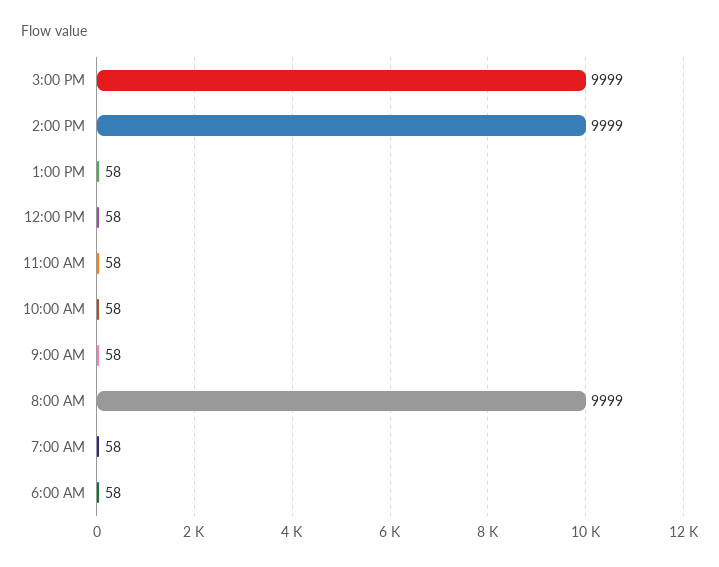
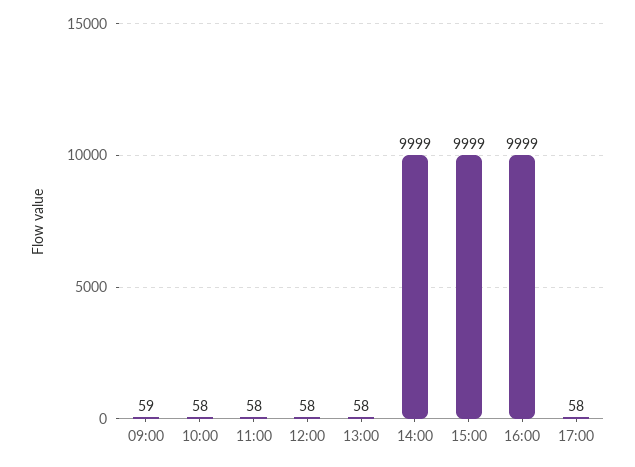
9:00 AM: 58 -> 59
8:00 AM: 9999 -> none
7:00 AM: 58 -> none
6:00 AM: 58 -> none
16:00: none -> 9999
17:00: none -> 58

